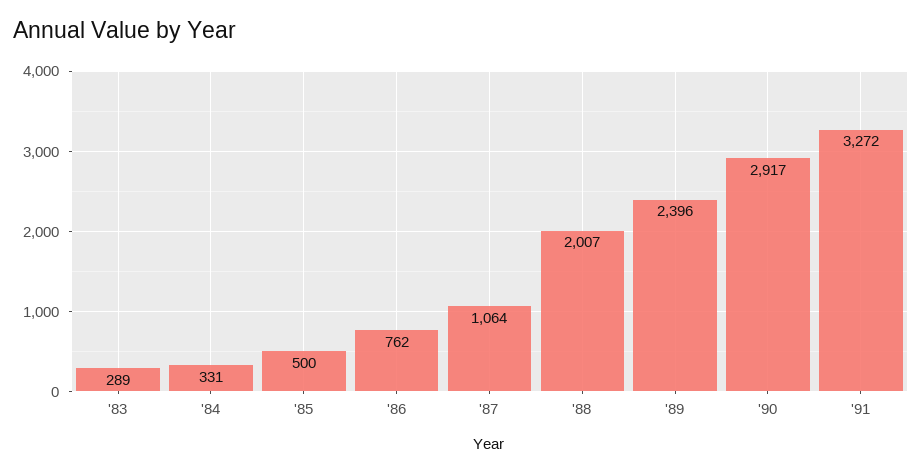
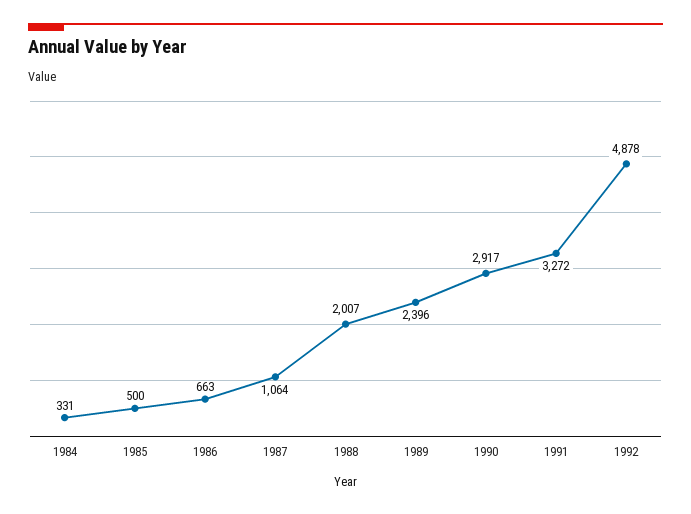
'83: 289 -> none
'86: 762 -> 663
1992: none -> 4878

